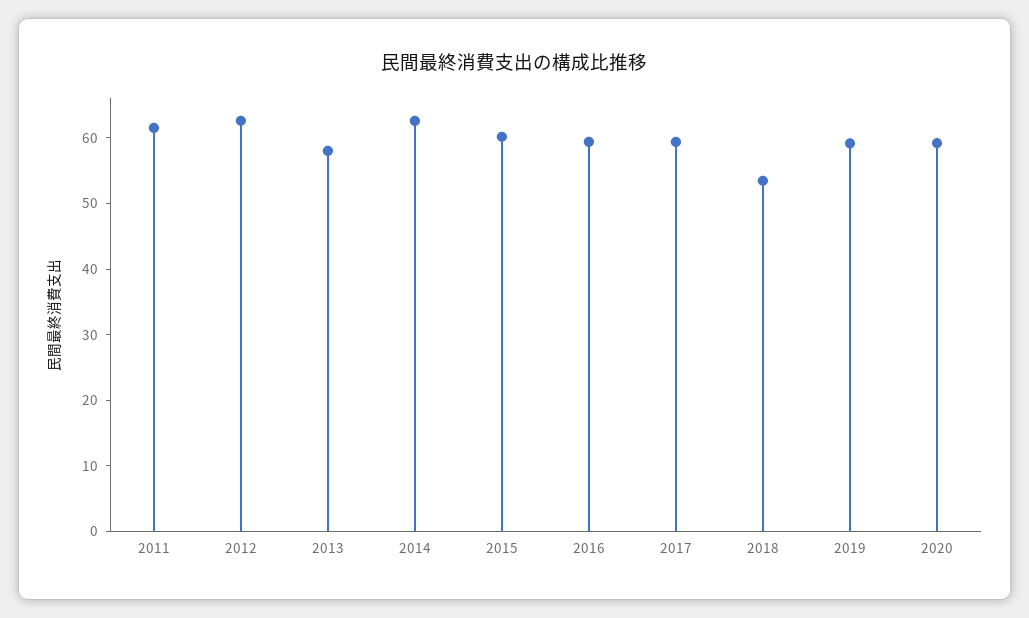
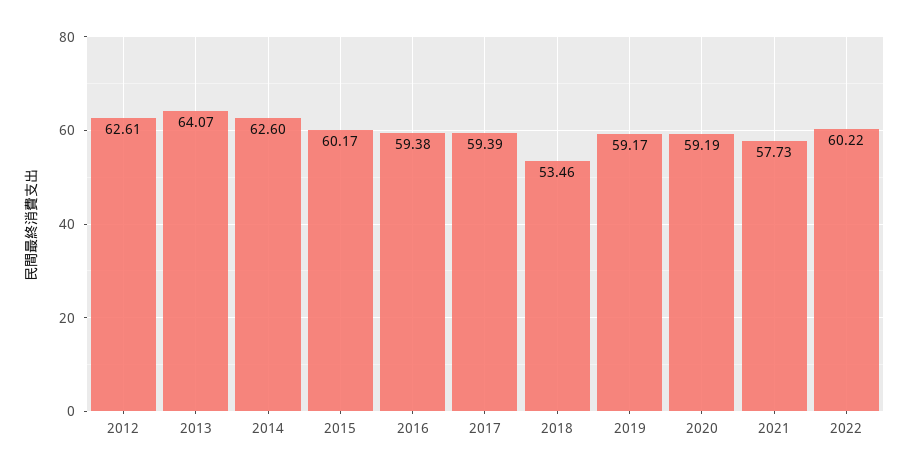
2011: 62 -> none
2013: 58 -> 64.07
2021: none -> 57.73
2022: none -> 60.22

